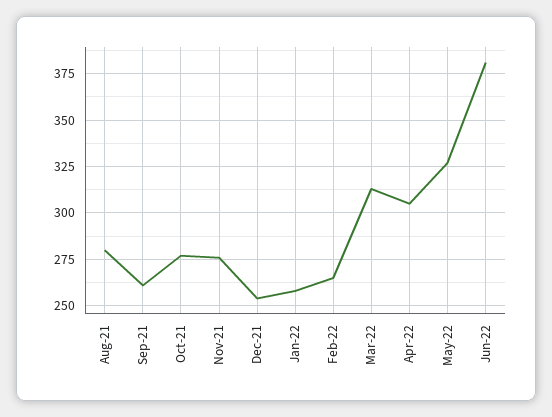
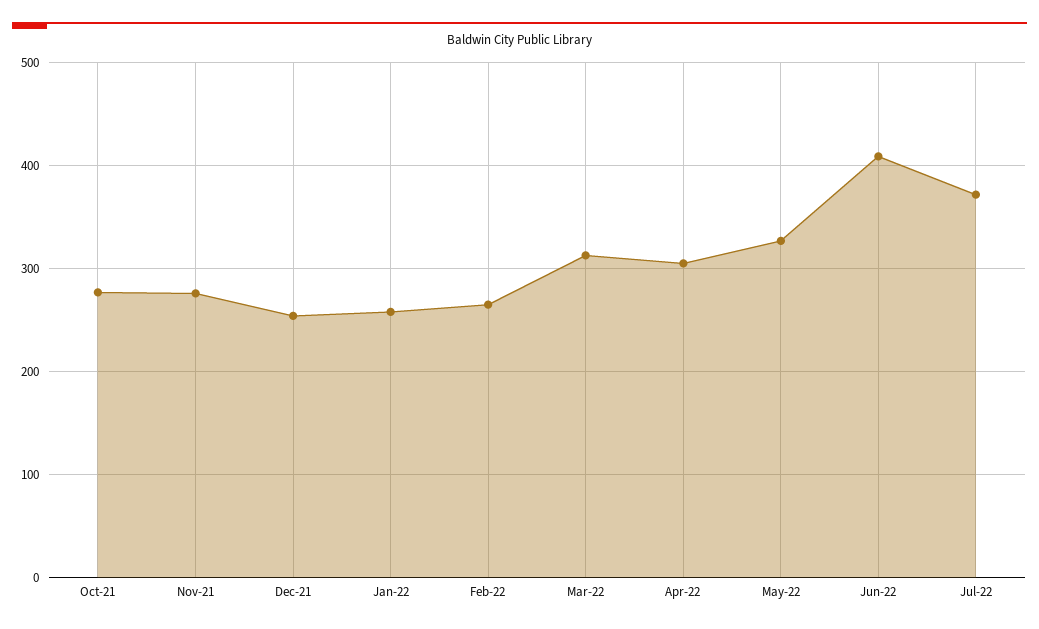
Aug-21: 280 -> none
Sep-21: 260 -> none
Jun-22: 380 -> 410
Jul-22: none -> 370

